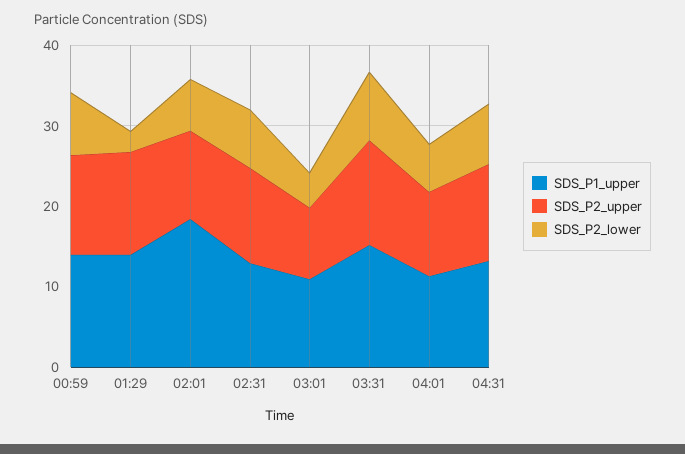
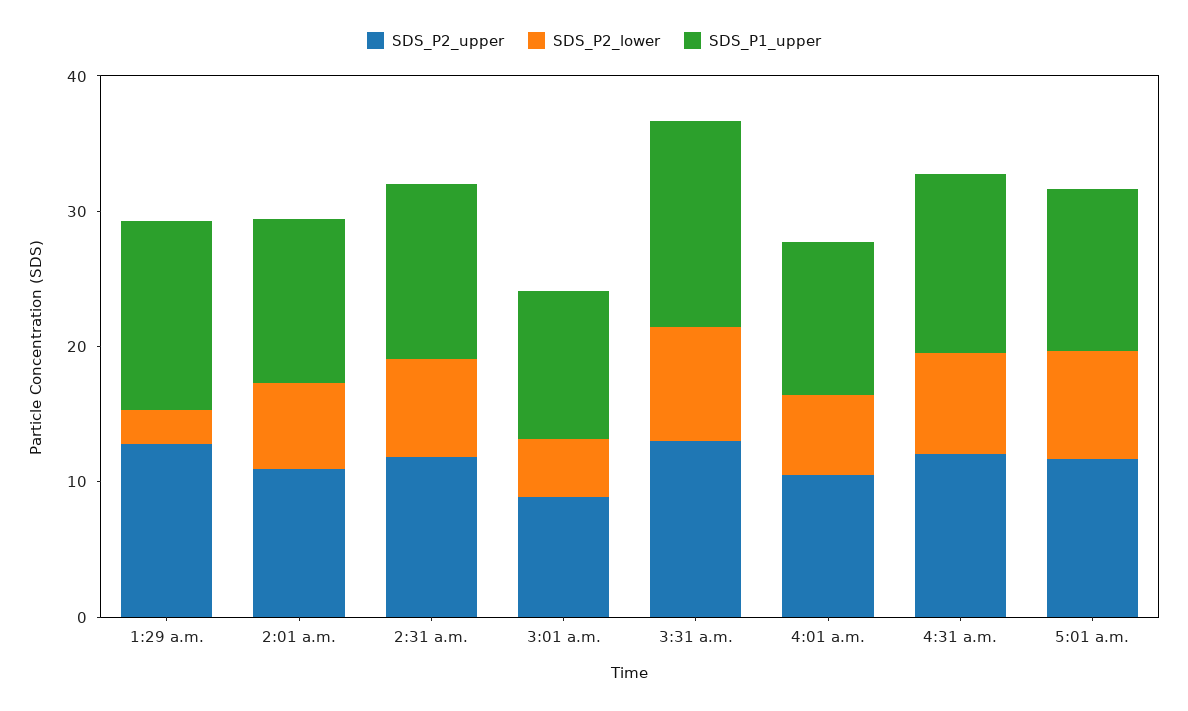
SDS_P1_upper, 00:59: 14 -> none
SDS_P2_upper, 00:59: 12 -> none
SDS_P2_lower, 00:59: 8 -> none
SDS_P1_upper, 02:01: 18 -> 12
SDS_P2_upper, 5:01 a.m.: none -> 12
SDS_P2_lower, 5:01 a.m.: none -> 8
SDS_P1_upper, 5:01 a.m.: none -> 12

